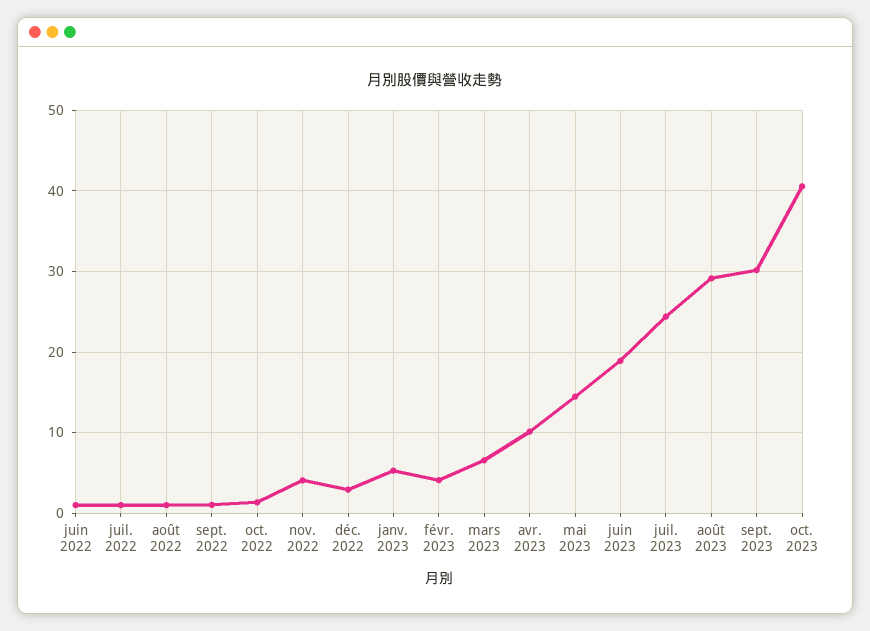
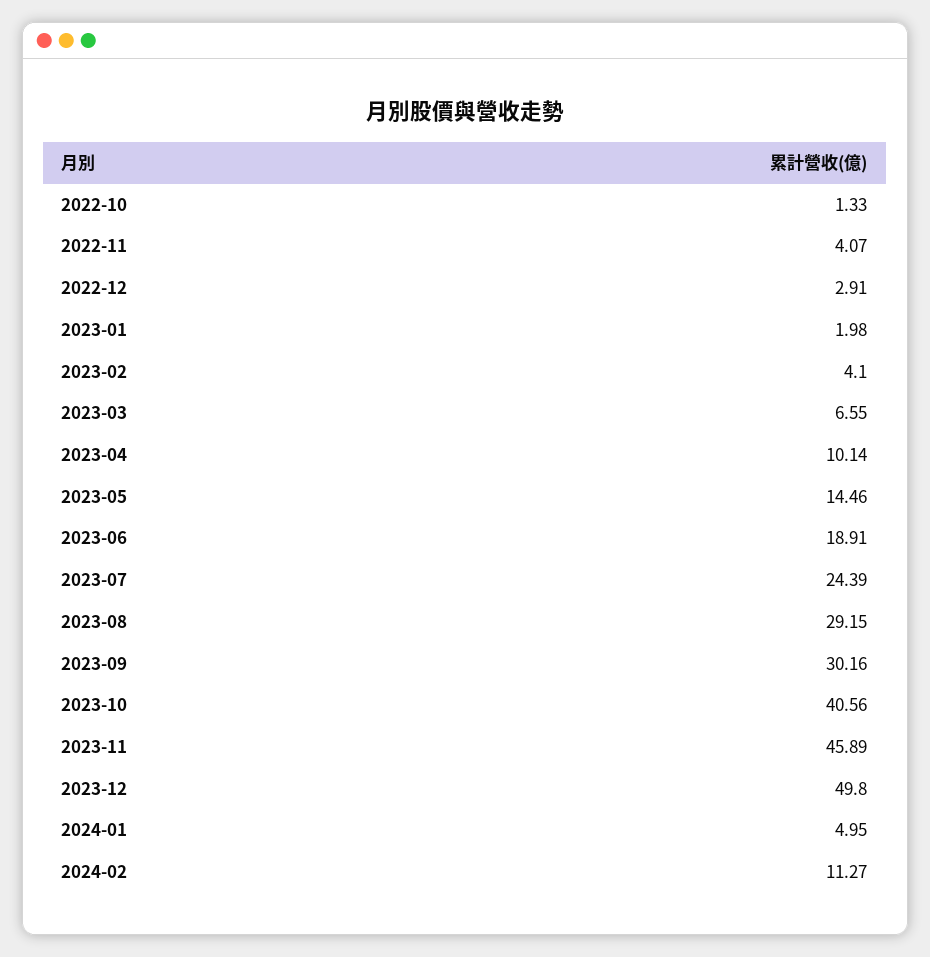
juin 2022: 1 -> none
juil. 2022: 1 -> none
août 2022: 1 -> none
sept. 2022: 1 -> none
janv. 2023: 5 -> 1.98
2023-11: none -> 45.89
2023-12: none -> 49.8
2024-01: none -> 4.95
2024-02: none -> 11.27

